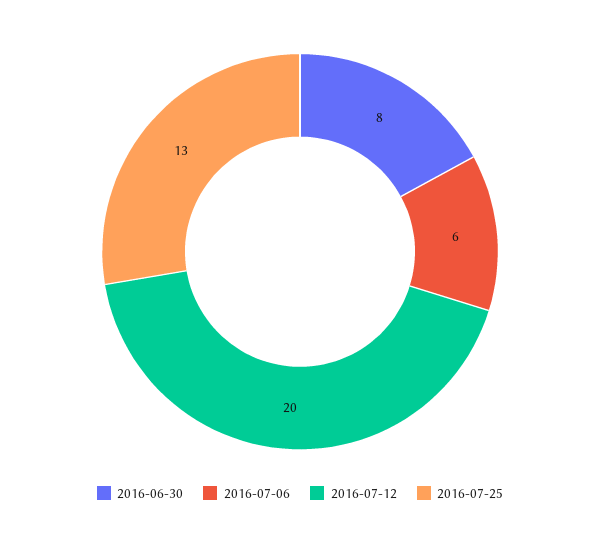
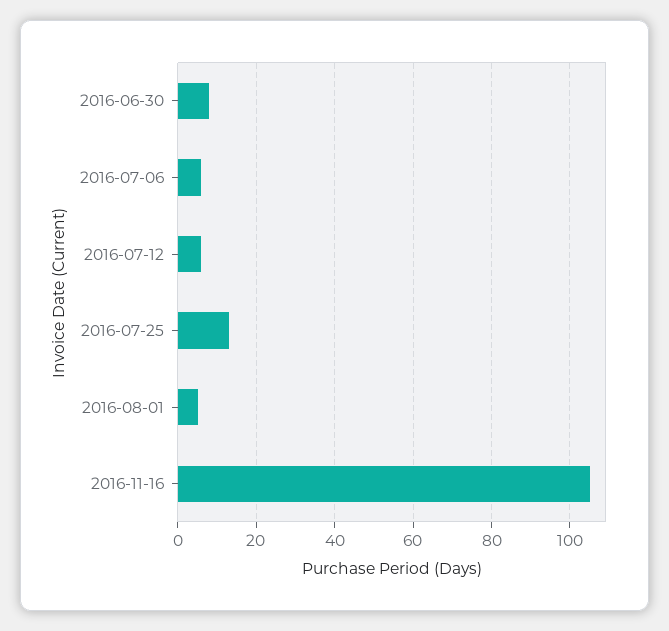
2016-07-12: 20 -> 5
2016-08-01: none -> 5
2016-11-16: none -> 105

